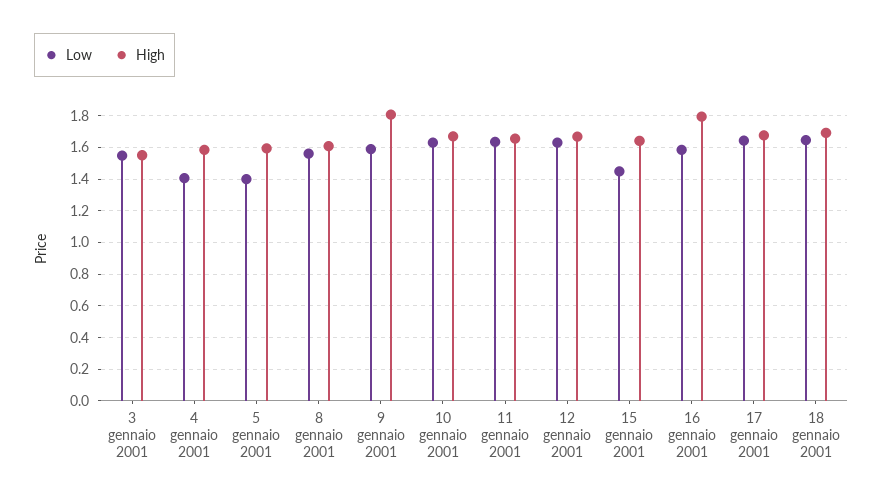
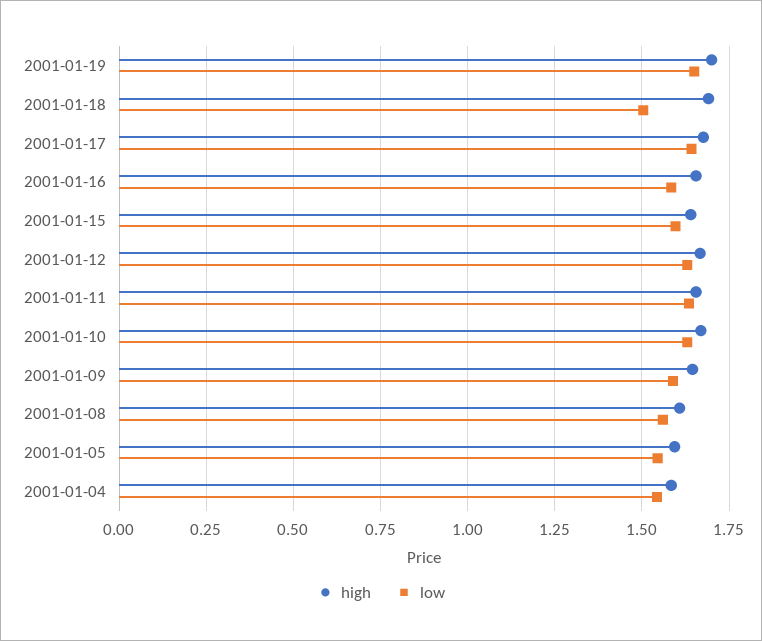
Low, 3 gennaio 2001: 1.55 -> none
High, 3 gennaio 2001: 1.55 -> none
Low, 4 gennaio 2001: 1.4 -> 1.55
Low, 5 gennaio 2001: 1.4 -> 1.55
High, 9 gennaio 2001: 1.8 -> 1.65
Low, 15 gennaio 2001: 1.45 -> 1.6
High, 16 gennaio 2001: 1.8 -> 1.65
Low, 18 gennaio 2001: 1.65 -> 1.5
High, 2001-01-19: none -> 1.7
Low, 2001-01-19: none -> 1.65

